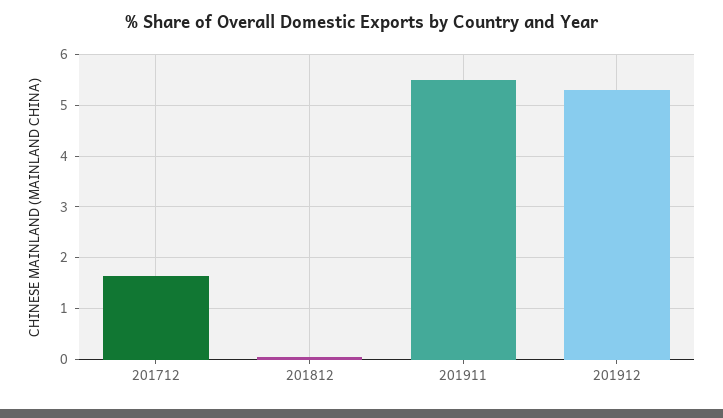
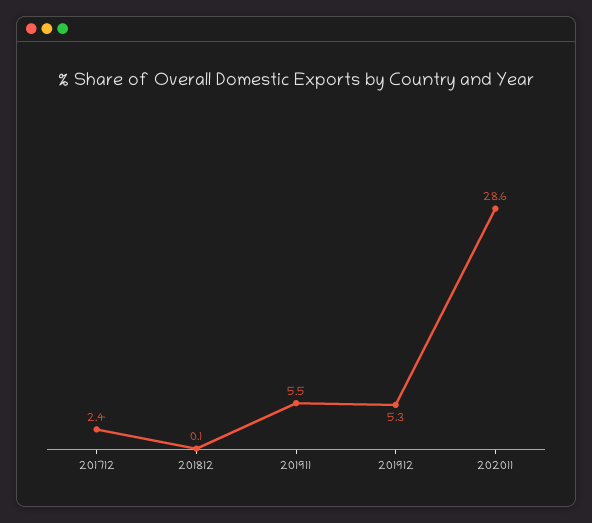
201712: 1.6 -> 2.4
202011: none -> 28.6

